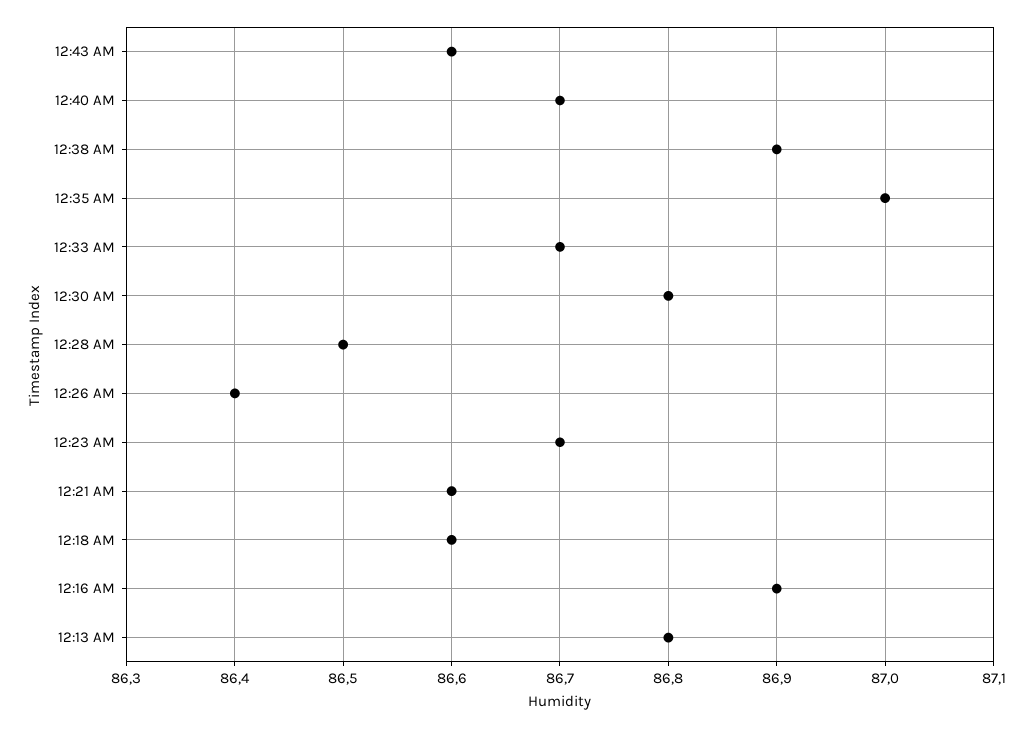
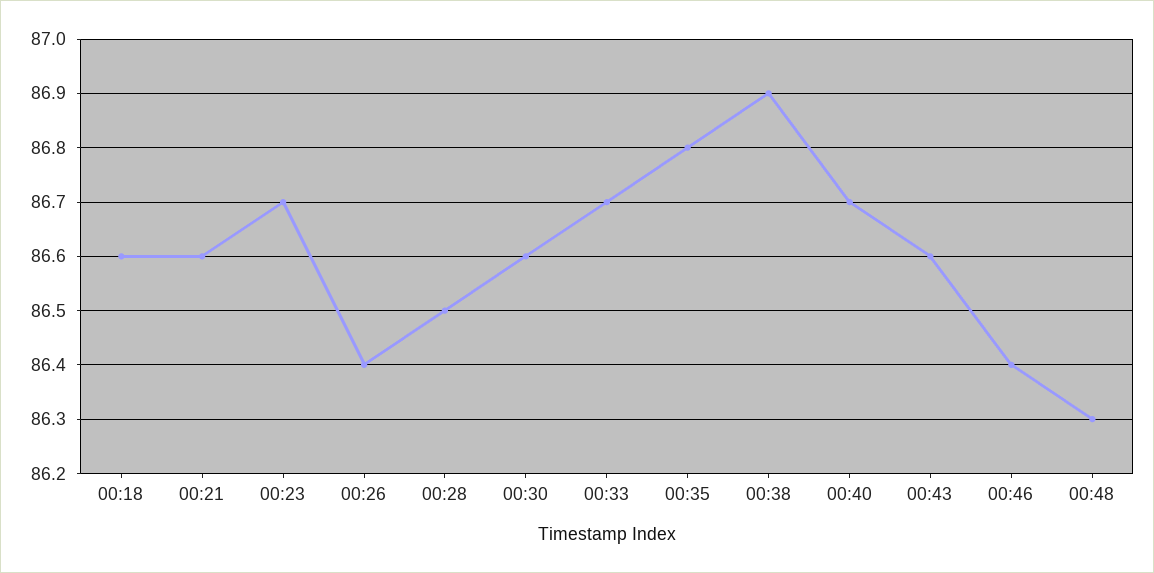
12:35 AM: 87 -> 86.8
12:30 AM: 86.8 -> 86.6
12:16 AM: 86.9 -> none
12:13 AM: 86.8 -> none
00:46: none -> 86.4
00:48: none -> 86.3

